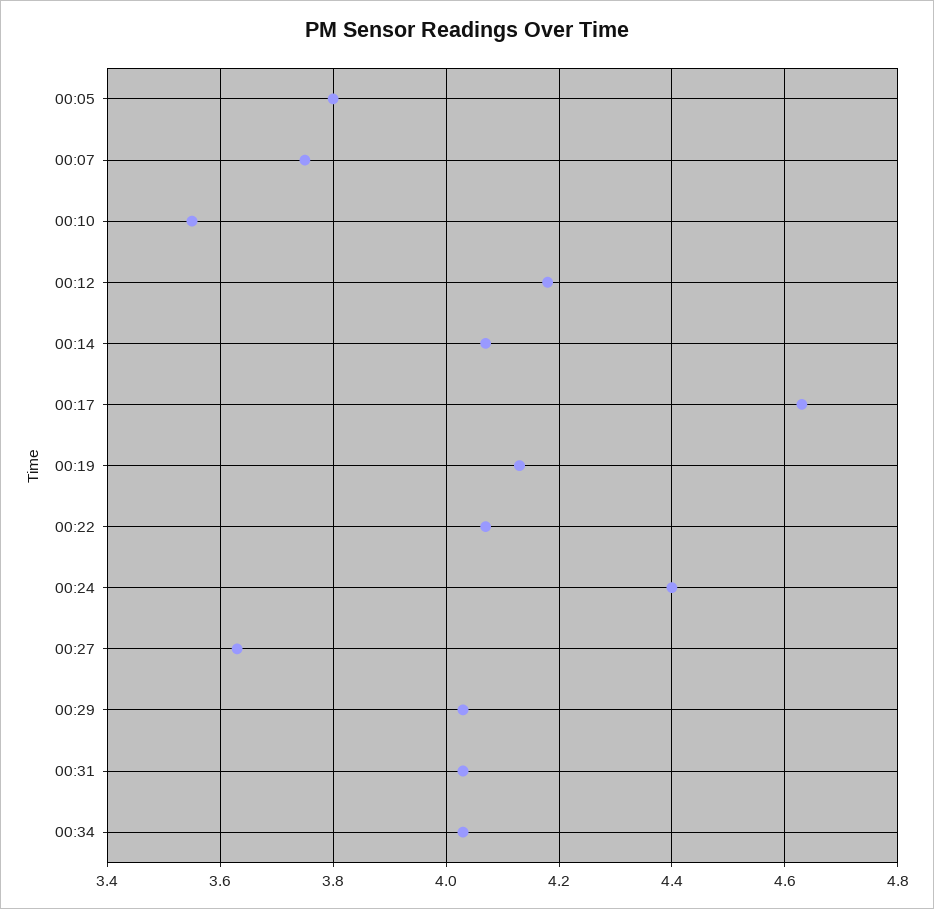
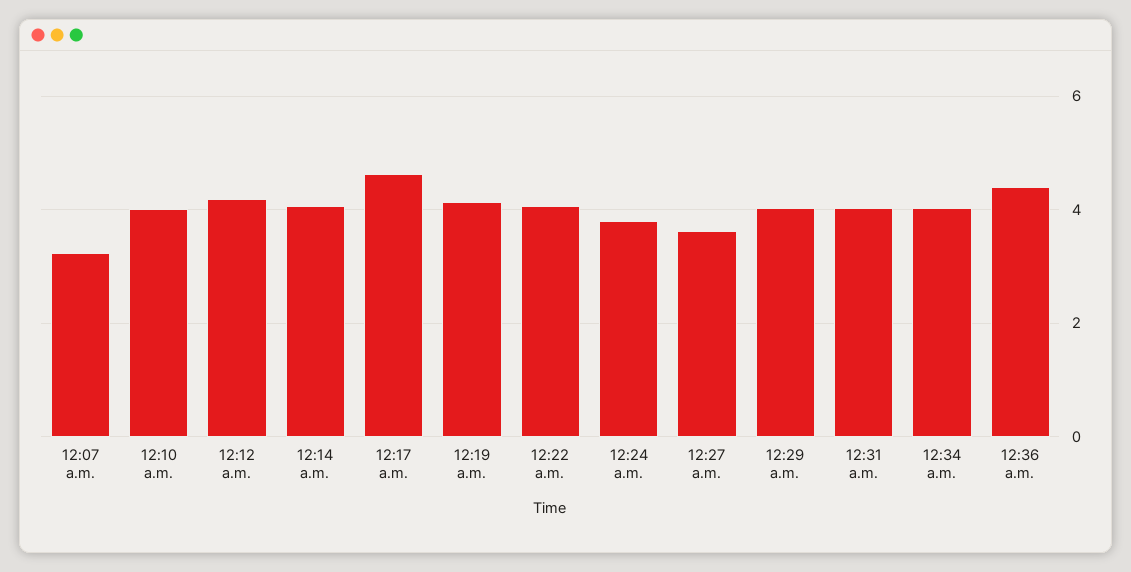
00:05: 3.8 -> none
00:07: 3.75 -> 3.2
00:10: 3.55 -> 4
00:24: 4.4 -> 3.8
12:36 a.m.: none -> 4.4

